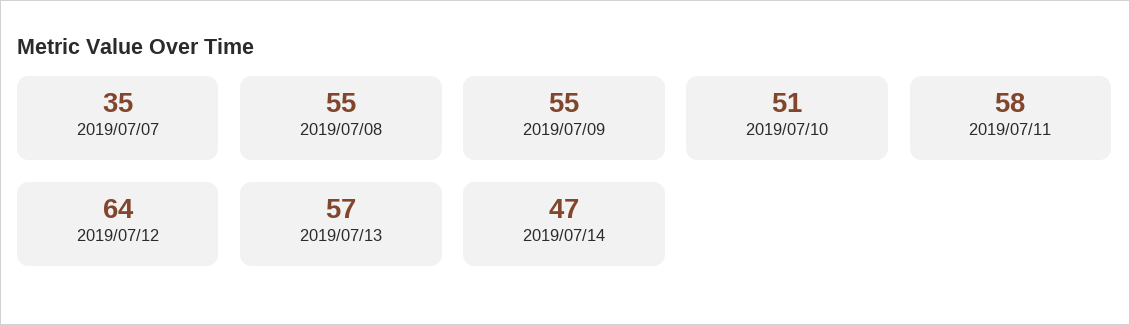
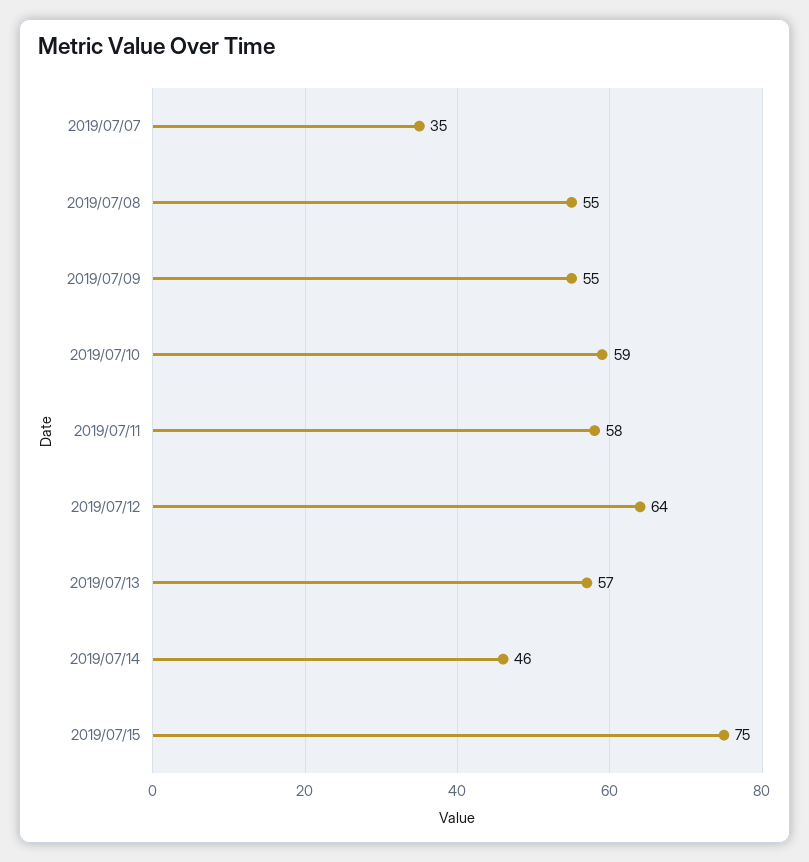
2019/07/10: 51 -> 59
2019/07/14: 47 -> 46
2019/07/15: none -> 75

